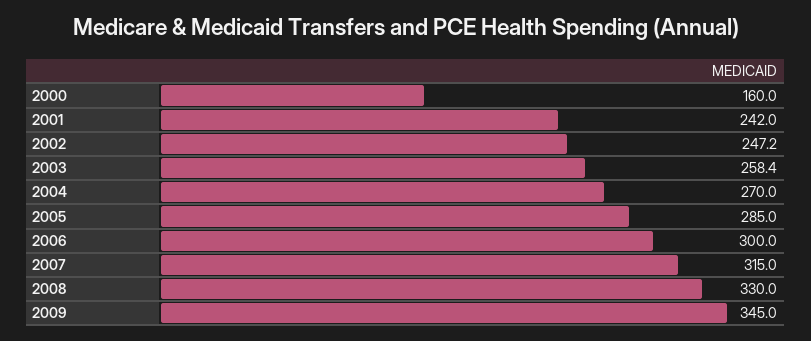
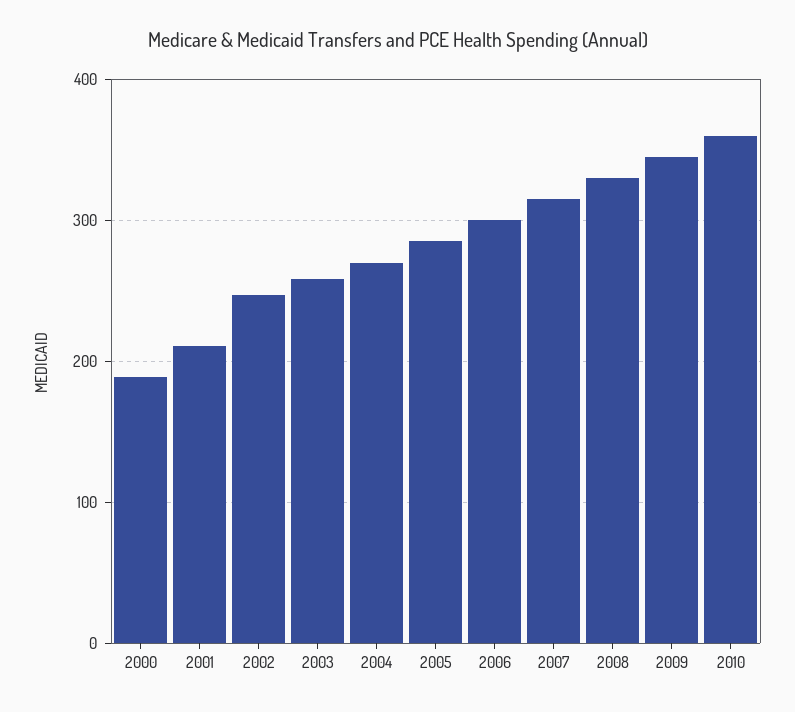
2000: 160 -> 190
2001: 242 -> 210
2010: none -> 360

